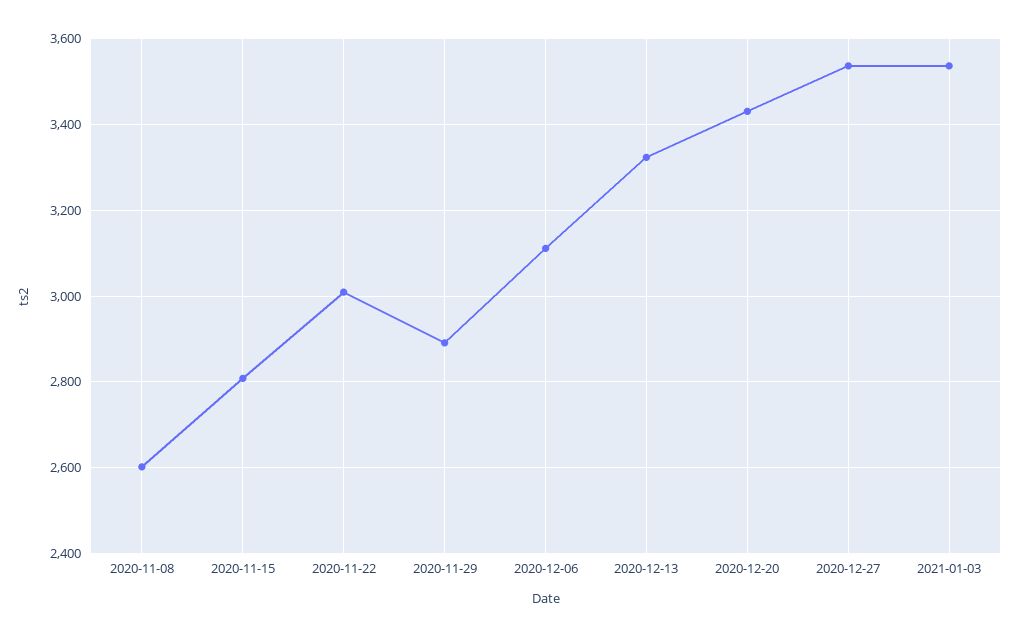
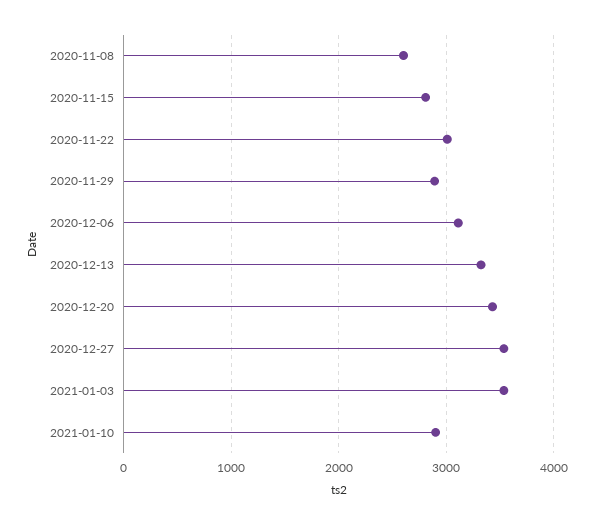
2021-01-10: none -> 2900

